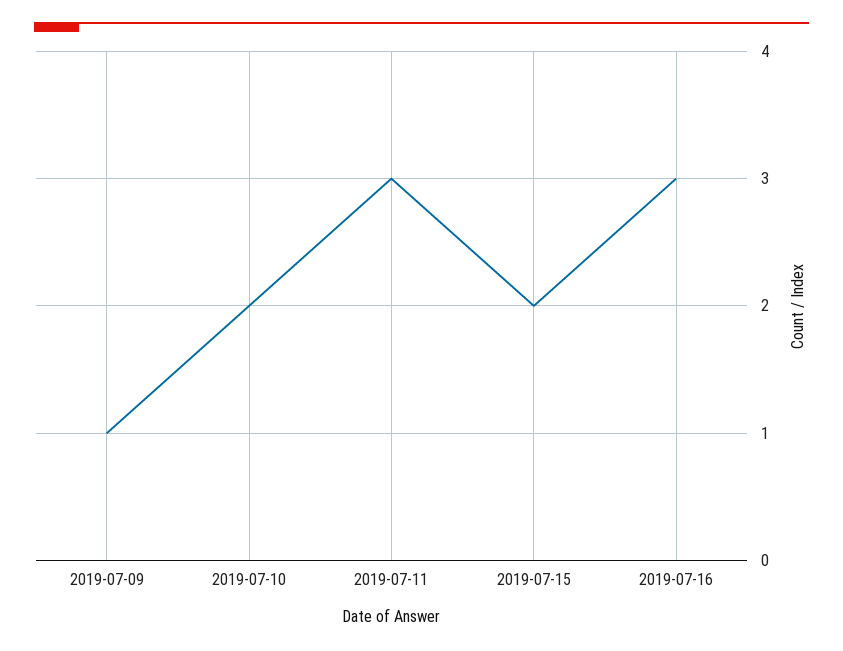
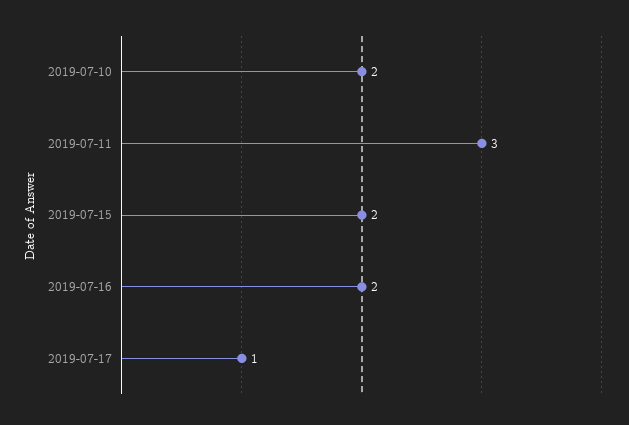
2019-07-09: 1 -> none
2019-07-16: 3 -> 2
2019-07-17: none -> 1

